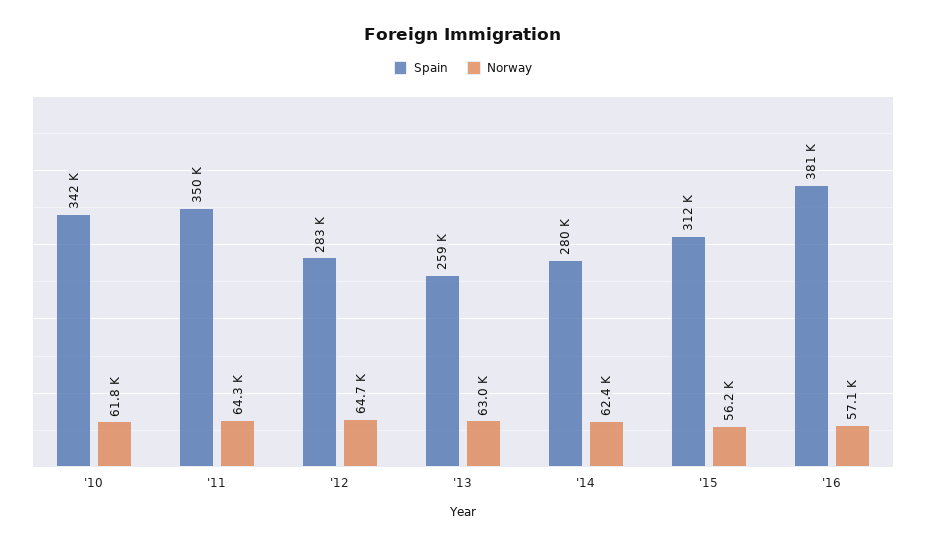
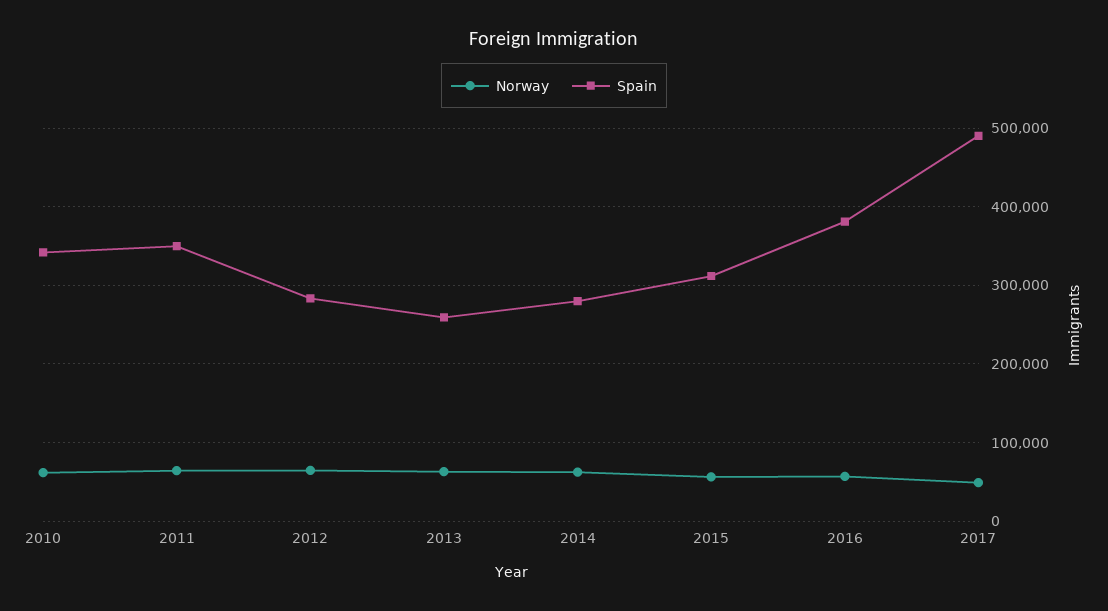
Norway, 2017: none -> 50000
Spain, 2017: none -> 490000

